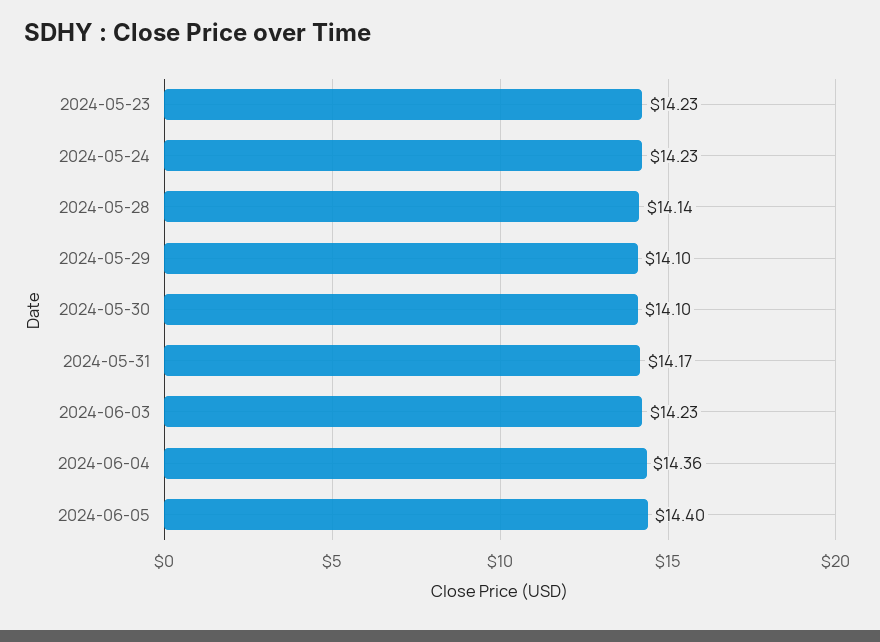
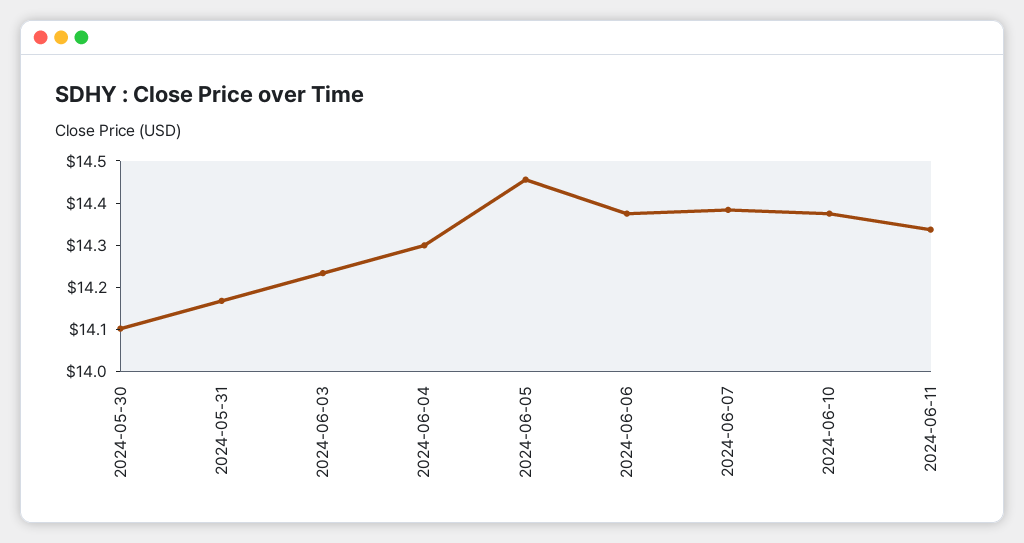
2024-05-23: 14.23 -> none
2024-05-24: 14.23 -> none
2024-05-28: 14.14 -> none
2024-05-29: 14.1 -> none
2024-06-04: 14.36 -> 14.3
2024-06-05: 14.4 -> 14.46
2024-06-06: none -> 14.38
2024-06-07: none -> 14.38
2024-06-10: none -> 14.38
2024-06-11: none -> 14.34

